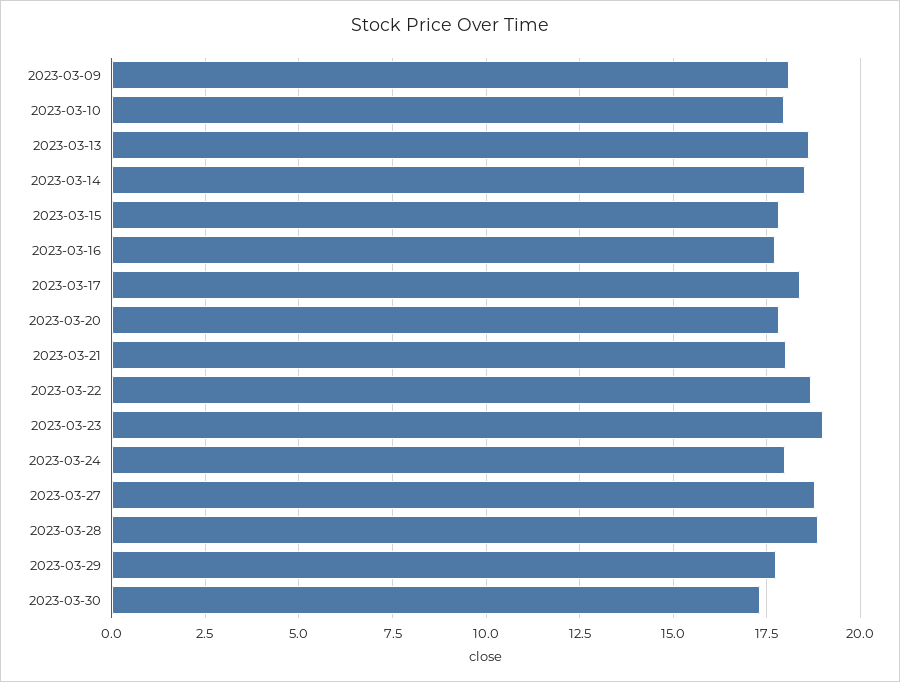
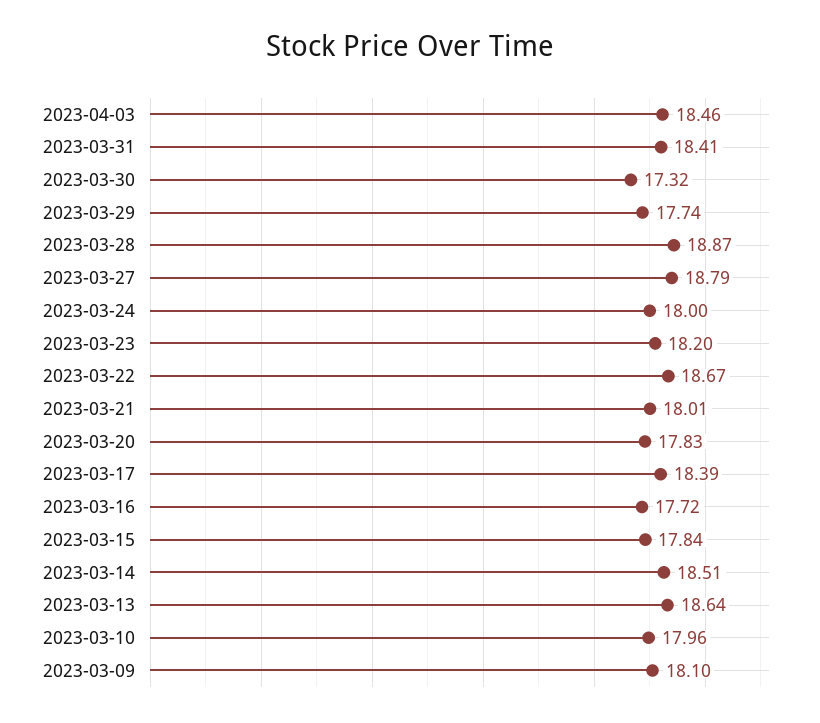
2023-03-23: 19 -> 18.2
2023-04-03: none -> 18.46
2023-03-31: none -> 18.41

